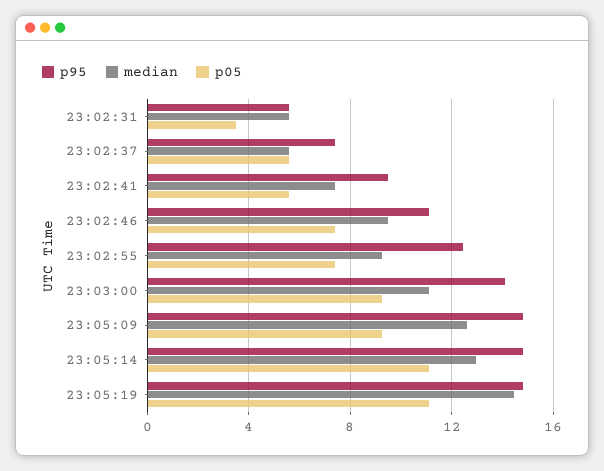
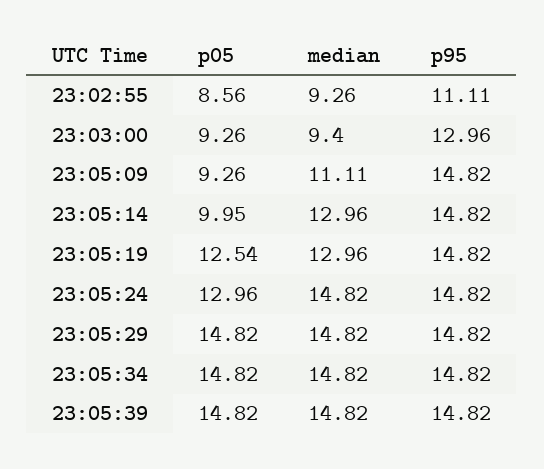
p95, 23:02:31: 5.5 -> none
median, 23:02:31: 5.5 -> none
p05, 23:02:31: 3.5 -> none
p95, 23:02:37: 7.5 -> none
median, 23:02:37: 5.5 -> none
p05, 23:02:37: 5.5 -> none
p95, 23:02:41: 9.5 -> none
median, 23:02:41: 7.5 -> none
p05, 23:02:41: 5.5 -> none
p95, 23:02:46: 11 -> none
median, 23:02:46: 9.5 -> none
p05, 23:02:46: 7.5 -> none
p95, 23:02:55: 12.5 -> 11.11
p05, 23:02:55: 7.5 -> 8.56
p95, 23:03:00: 14 -> 12.96
median, 23:03:00: 11 -> 9.4
median, 23:05:09: 12.5 -> 11.11
p05, 23:05:14: 11 -> 9.95
median, 23:05:19: 14.5 -> 12.96
p05, 23:05:19: 11 -> 12.54
p05, 23:05:24: none -> 12.96
median, 23:05:24: none -> 14.82
p95, 23:05:24: none -> 14.82
p05, 23:05:29: none -> 14.82
median, 23:05:29: none -> 14.82
p95, 23:05:29: none -> 14.82
p05, 23:05:34: none -> 14.82
median, 23:05:34: none -> 14.82
p95, 23:05:34: none -> 14.82
p05, 23:05:39: none -> 14.82
median, 23:05:39: none -> 14.82
p95, 23:05:39: none -> 14.82

